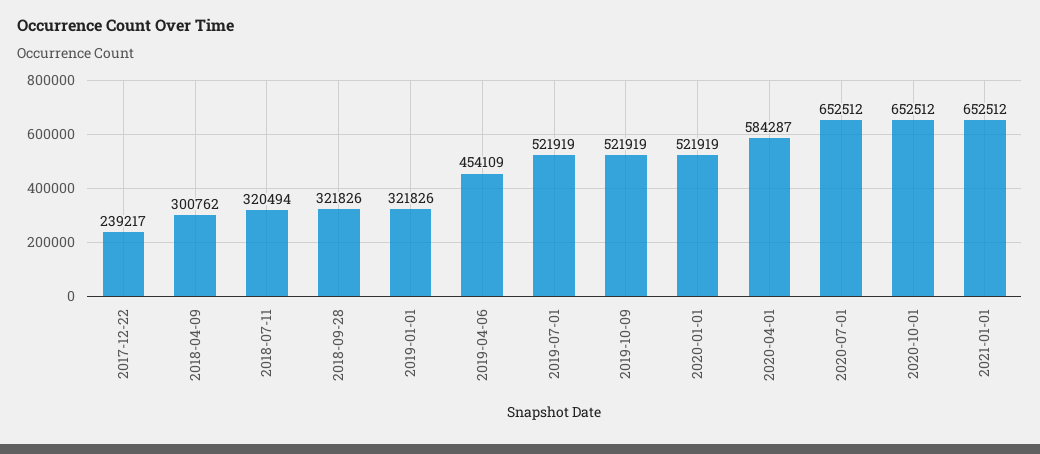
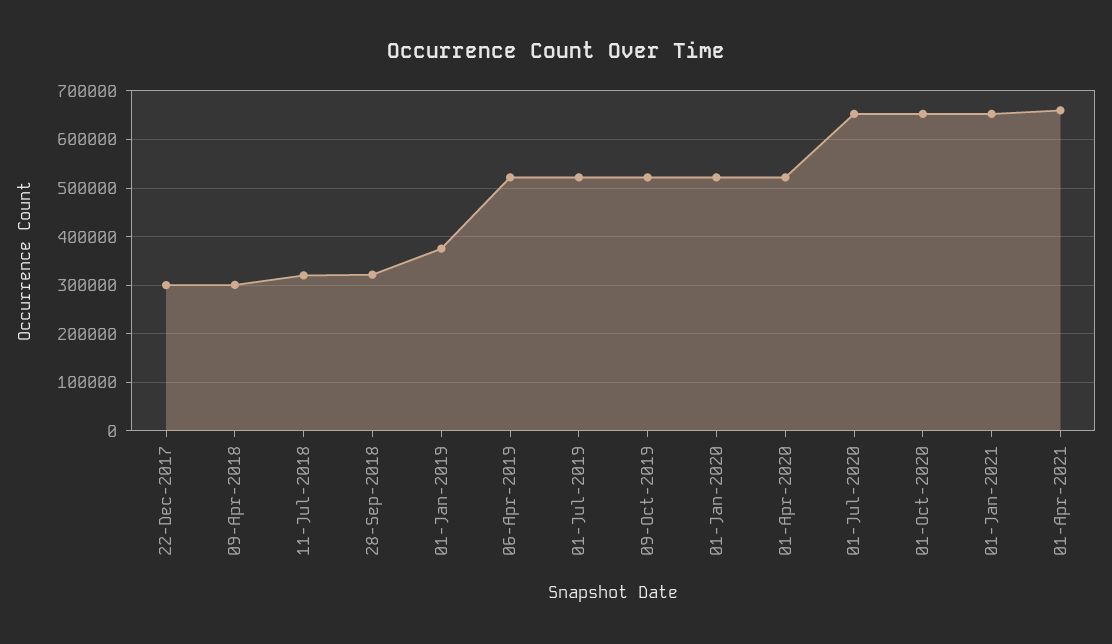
2017-12-22: 239217 -> 300000
2019-01-01: 321826 -> 380000
2019-04-06: 454109 -> 520000
2020-04-01: 584287 -> 520000
01-Apr-2021: none -> 660000

